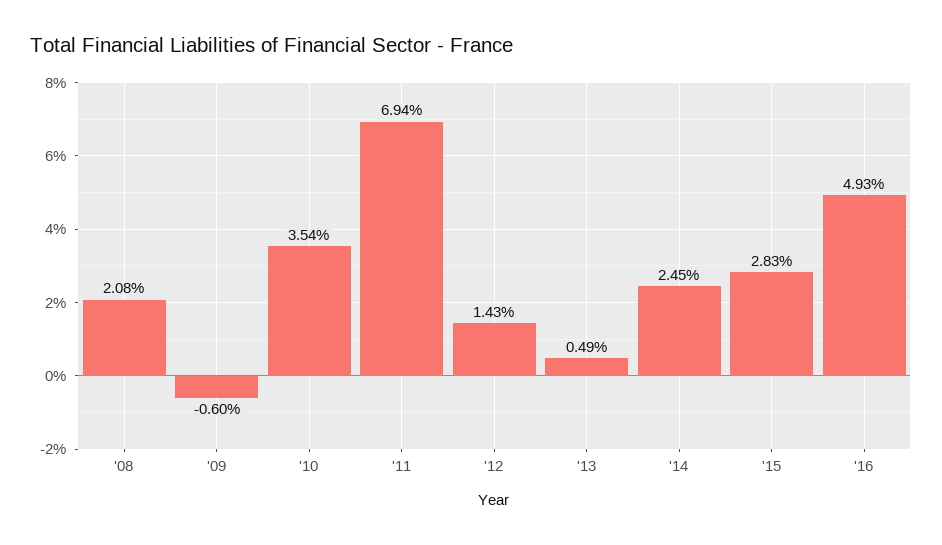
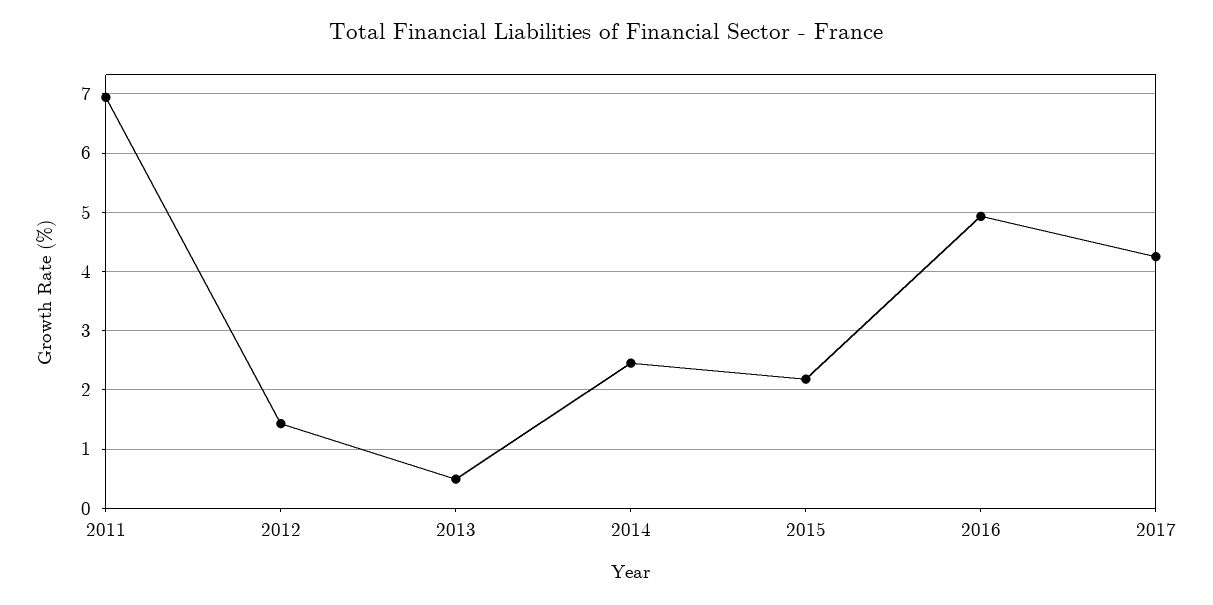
'08: 2.08 -> none
'09: -0.6 -> none
'10: 3.54 -> none
'15: 2.83 -> 2.2
2017: none -> 4.2

